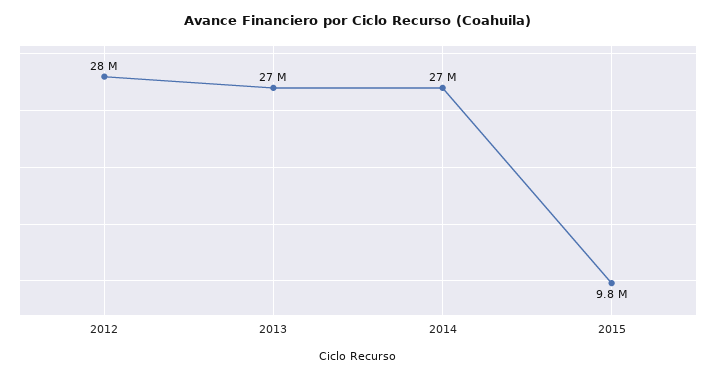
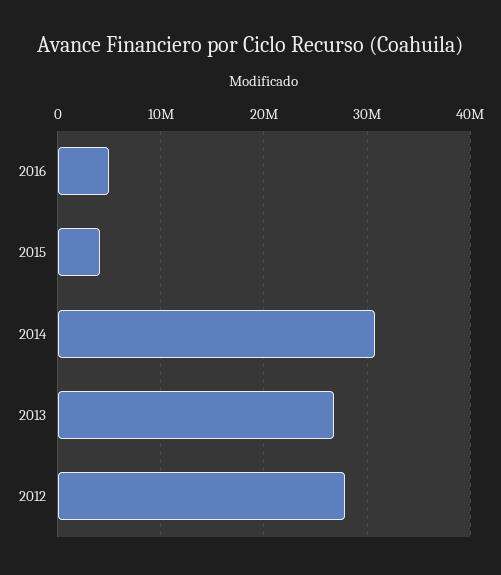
2014: 27000000 -> 31000000
2015: 9800000 -> 4000000
2016: none -> 5000000

